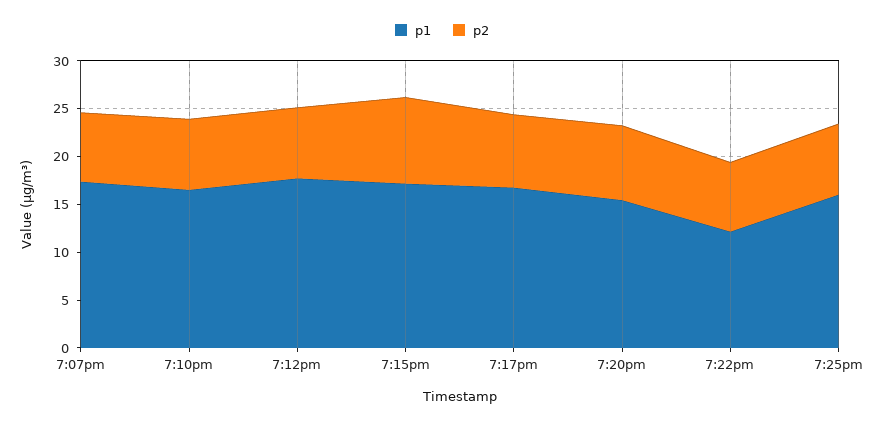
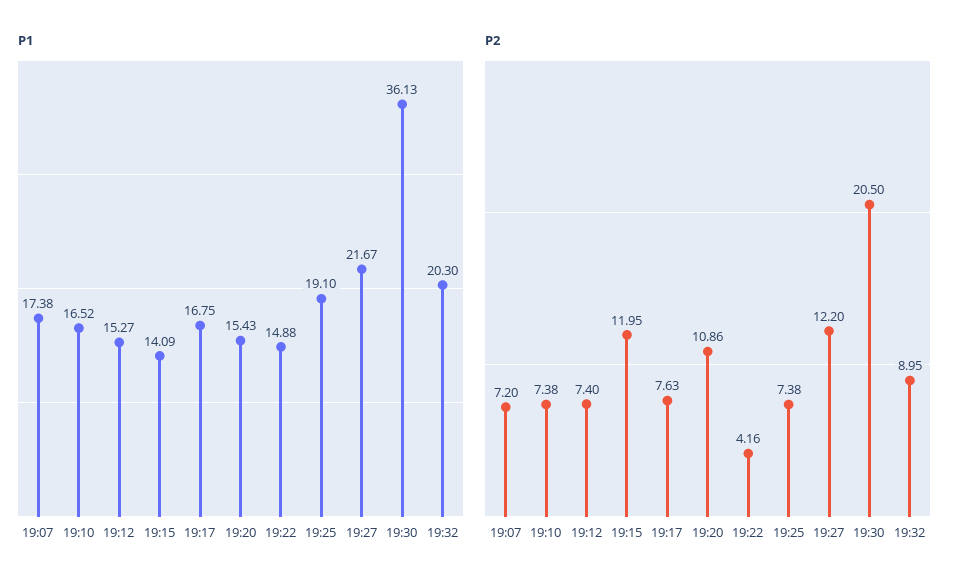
p1, 7:12pm: 18 -> 15.27
p1, 7:15pm: 17 -> 14.09
p2, 7:15pm: 9 -> 11.95
p2, 7:20pm: 8 -> 10.86
p1, 7:22pm: 12 -> 14.88
p2, 7:22pm: 7 -> 4.16
p1, 7:25pm: 16 -> 19.1
p1, 19:27: none -> 21.67
p1, 19:30: none -> 36.13
p1, 19:32: none -> 20.3
p2, 19:27: none -> 12.2
p2, 19:30: none -> 20.5
p2, 19:32: none -> 8.95

